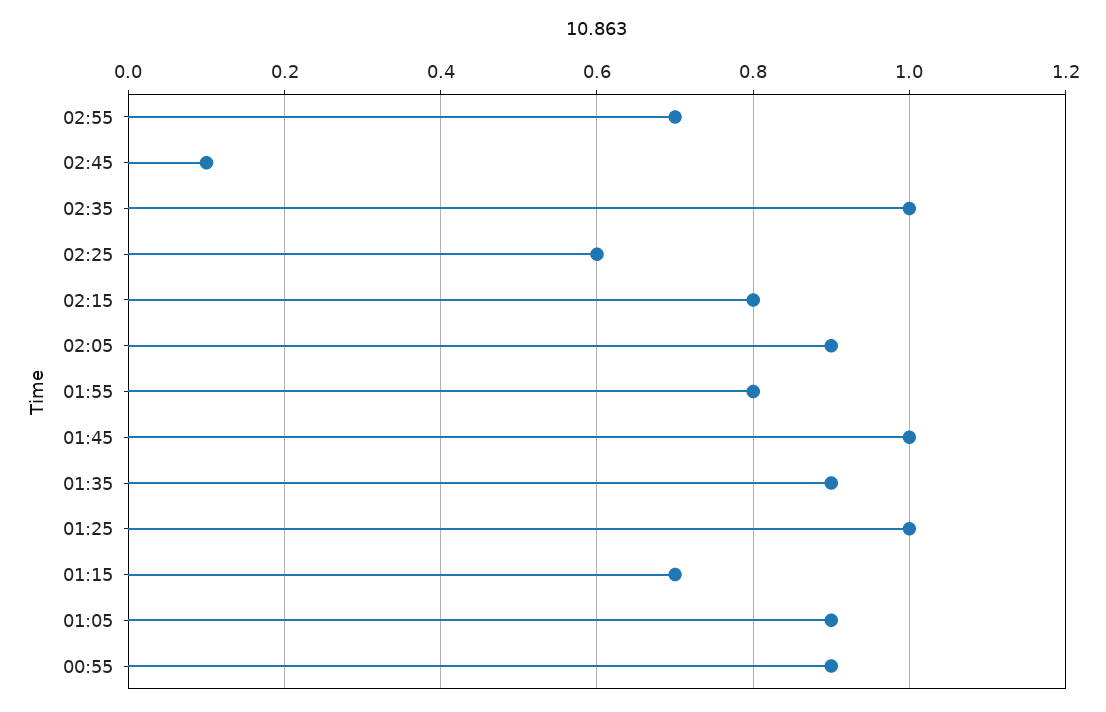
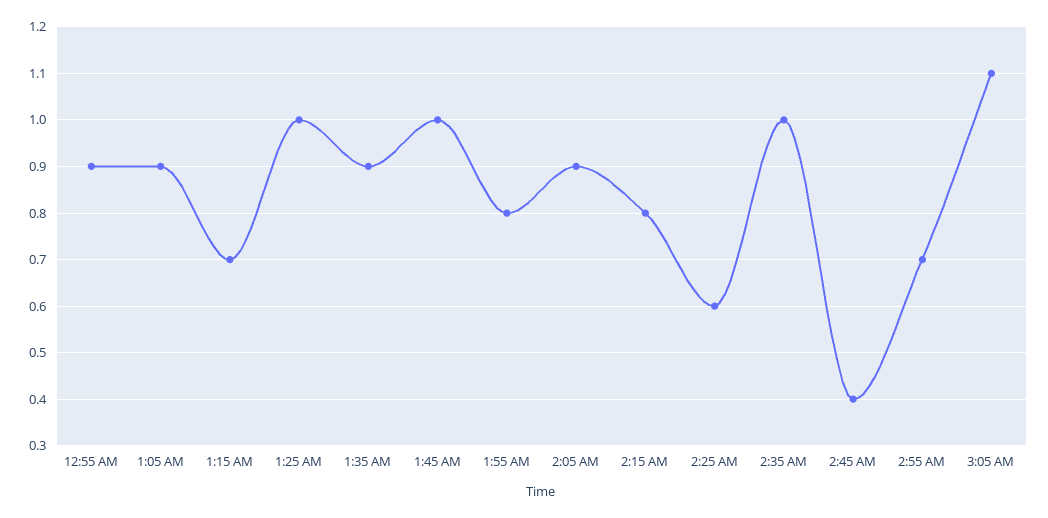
02:45: 0.1 -> 0.4
3:05 AM: none -> 1.1

